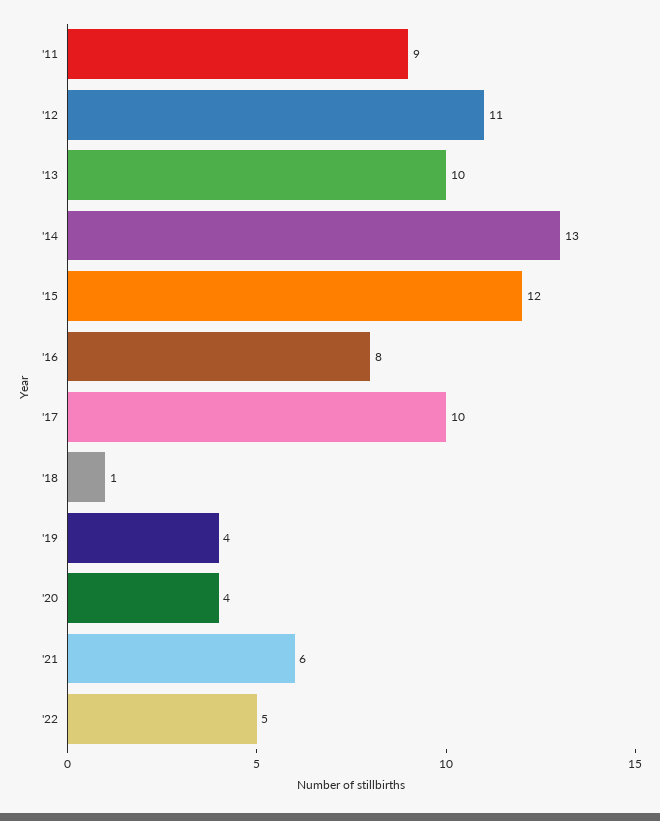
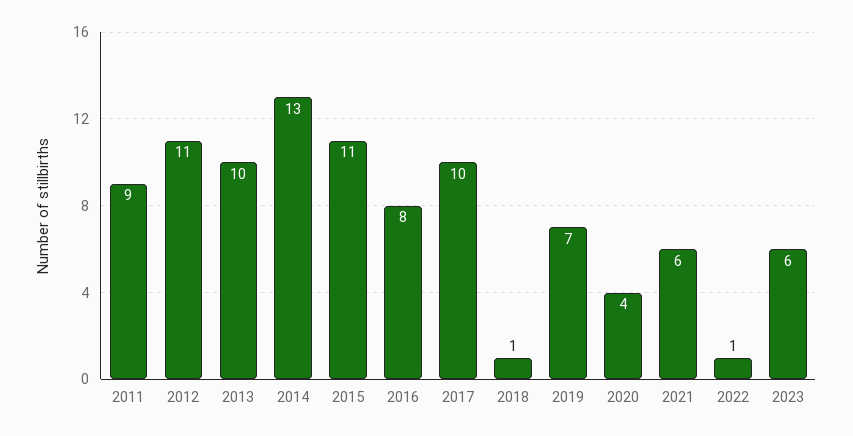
'15: 12 -> 11
'19: 4 -> 7
'22: 5 -> 1
2023: none -> 6

